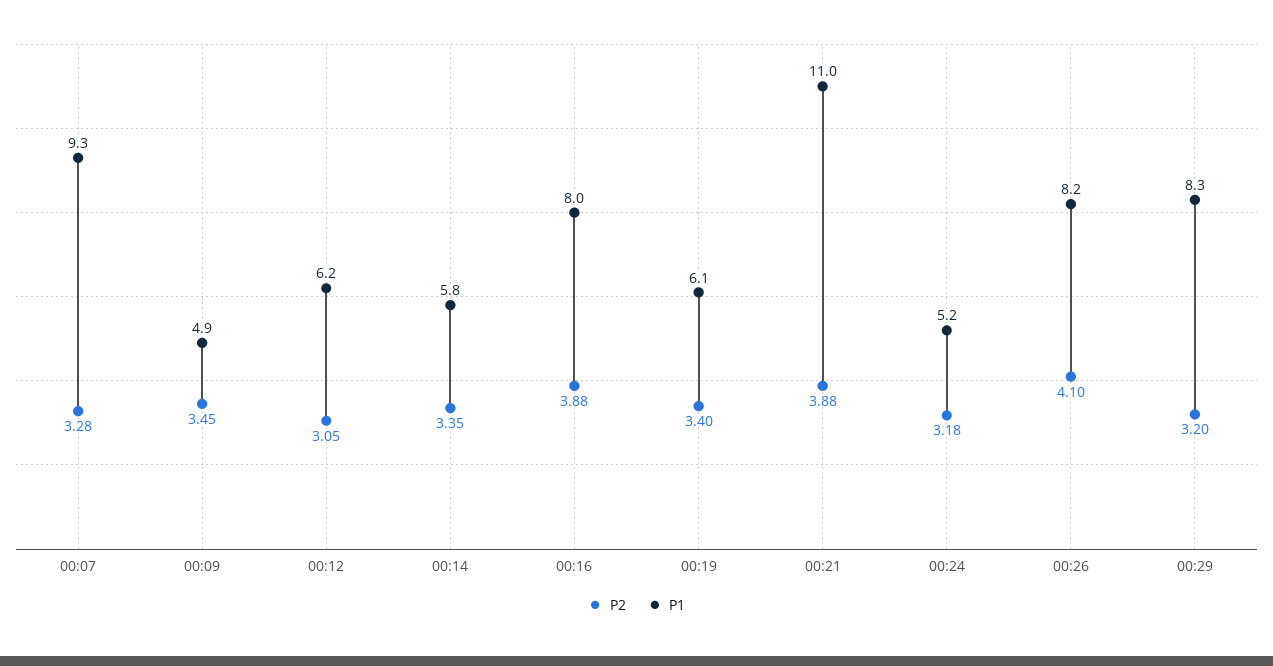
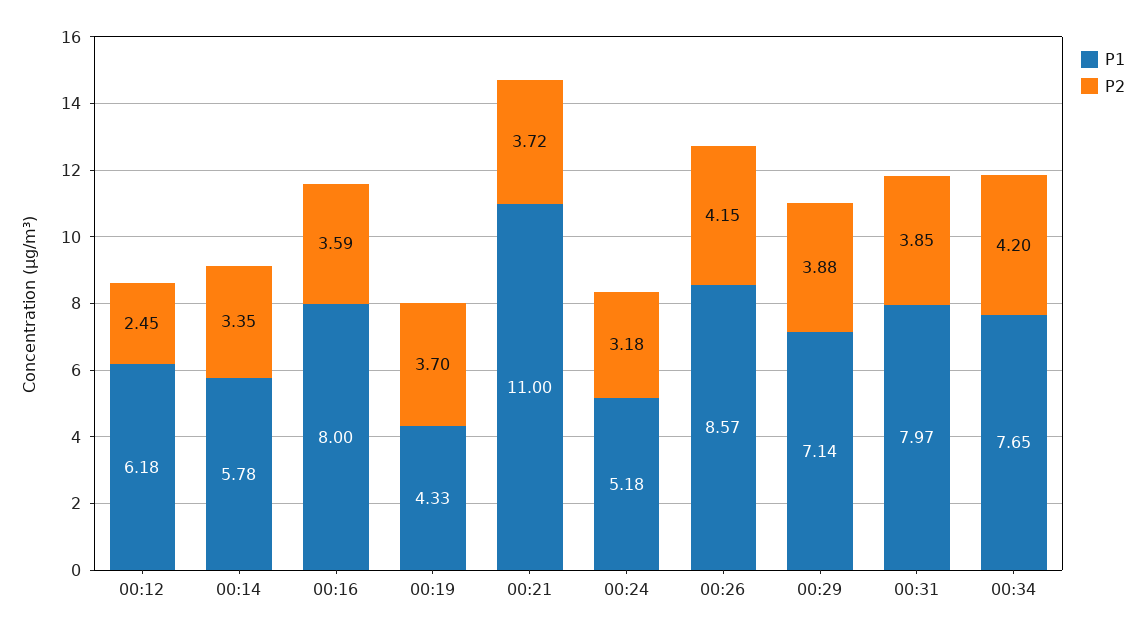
P2, 00:07: 3.28 -> none
P1, 00:07: 9.3 -> none
P2, 00:09: 3.45 -> none
P1, 00:09: 4.9 -> none
P2, 00:12: 3.05 -> 2.45
P2, 00:16: 3.88 -> 3.59
P2, 00:19: 3.4 -> 3.7
P1, 00:19: 6.1 -> 4.33
P2, 00:21: 3.88 -> 3.72
P2, 00:26: 4.1 -> 4.15
P1, 00:26: 8.2 -> 8.57
P2, 00:29: 3.2 -> 3.88
P1, 00:29: 8.3 -> 7.14
P1, 00:31: none -> 7.97
P2, 00:31: none -> 3.85
P1, 00:34: none -> 7.65
P2, 00:34: none -> 4.2

